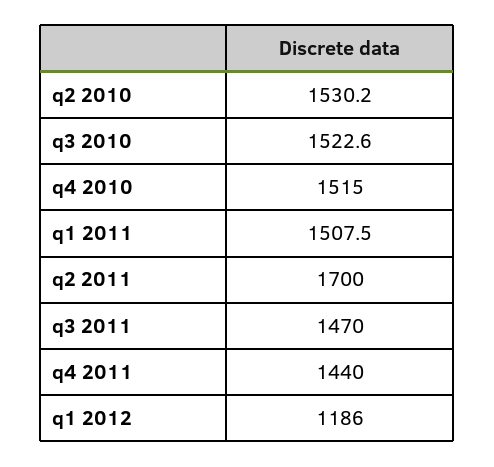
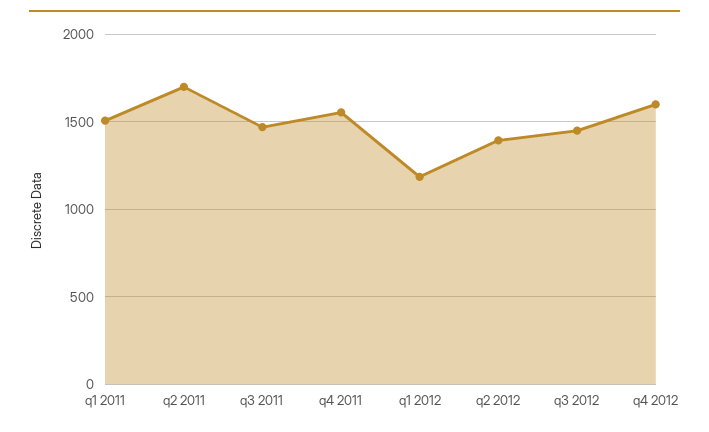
q2 2010: 1530.2 -> none
q3 2010: 1522.6 -> none
q4 2010: 1515 -> none
q4 2011: 1440 -> 1550
q2 2012: none -> 1400
q3 2012: none -> 1450
q4 2012: none -> 1600

